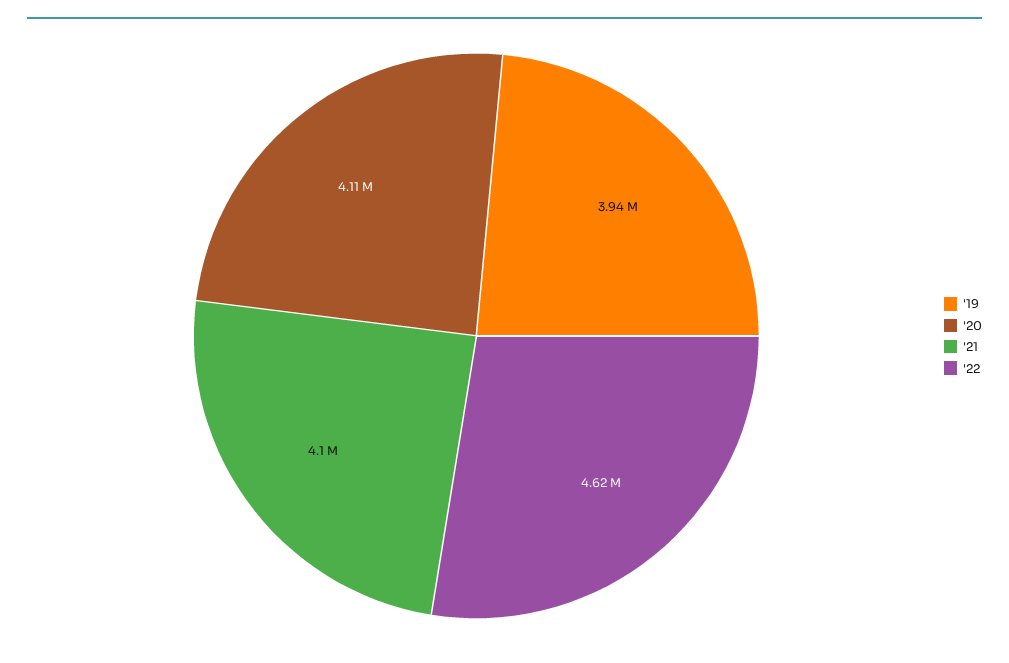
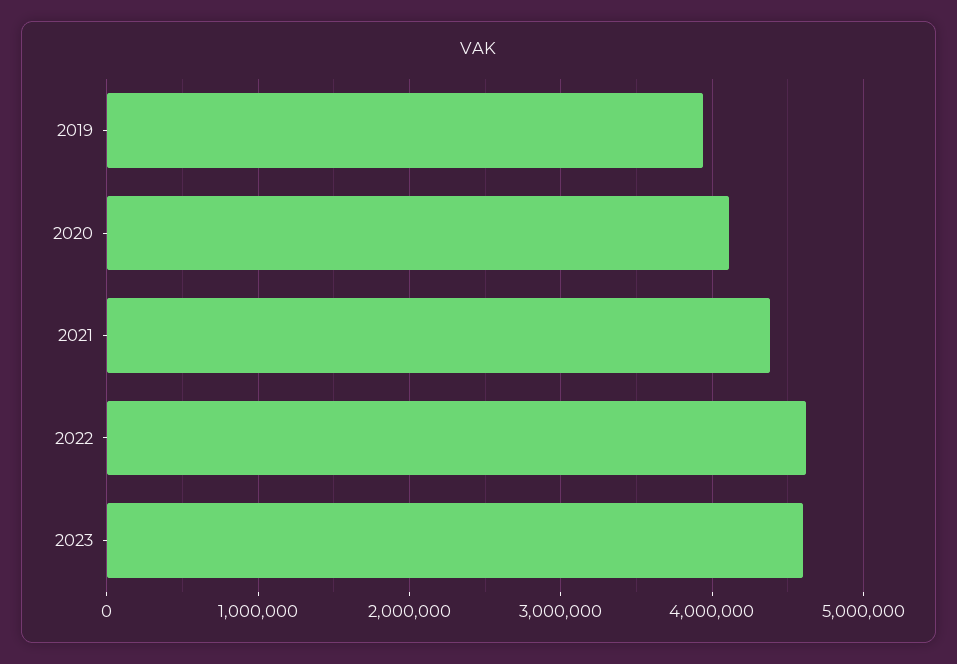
'21: 4100000 -> 4400000
2023: none -> 4600000

